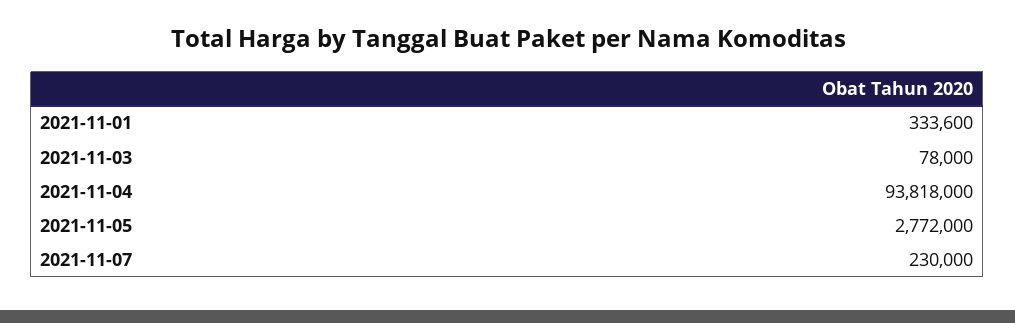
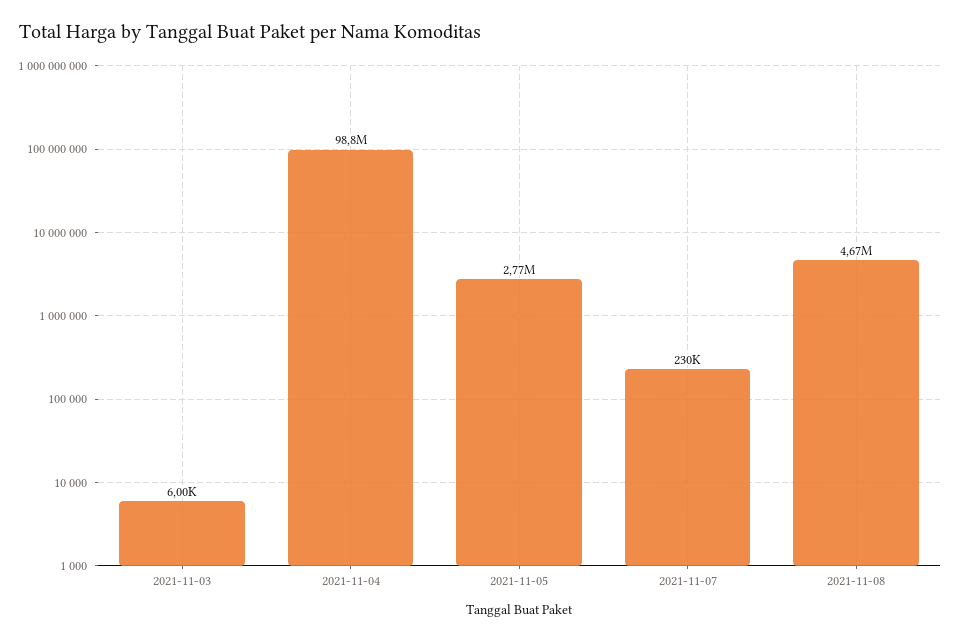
2021-11-01: 333600 -> none
2021-11-03: 78000 -> 6000
2021-11-04: 93818000 -> 98800000
2021-11-08: none -> 4670000

